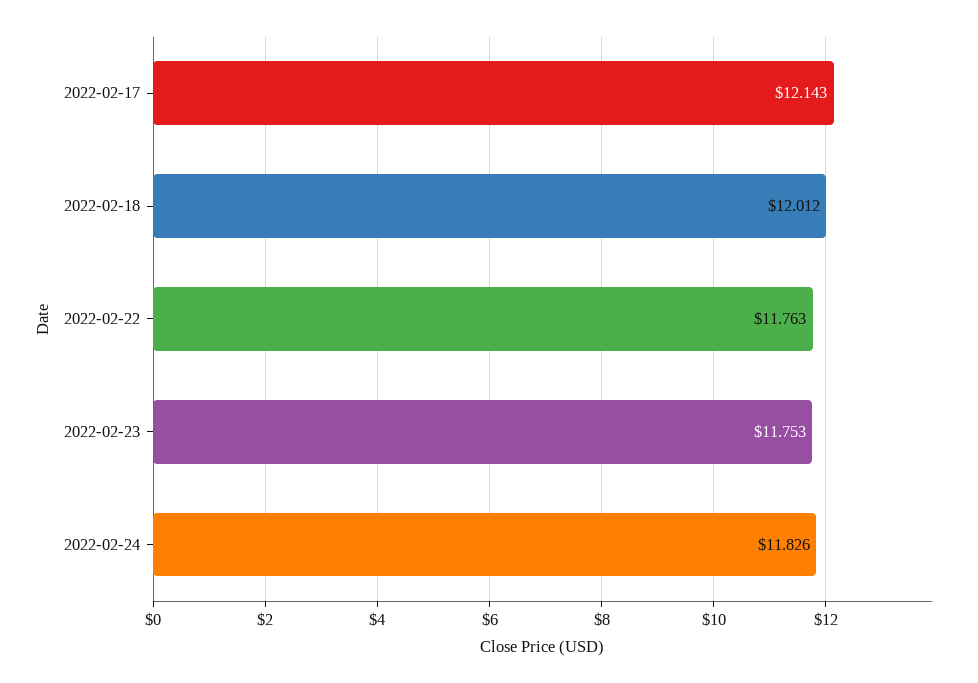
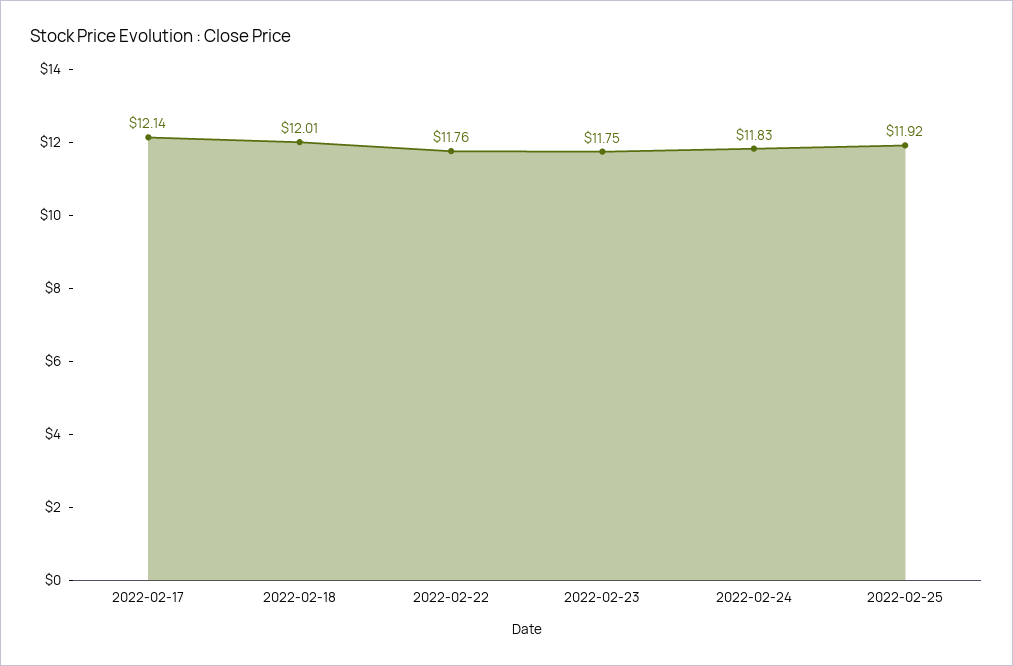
2022-02-25: none -> 11.92

